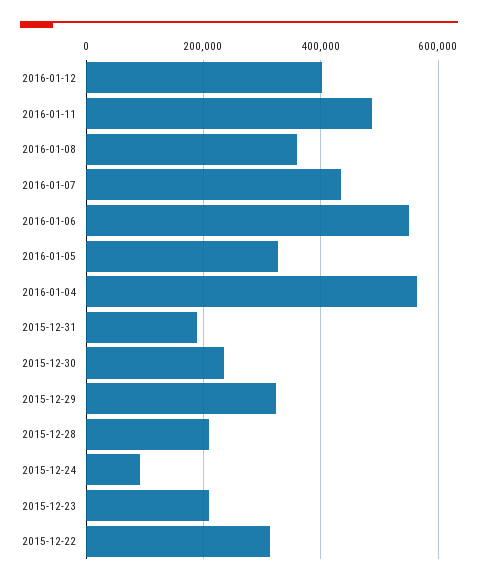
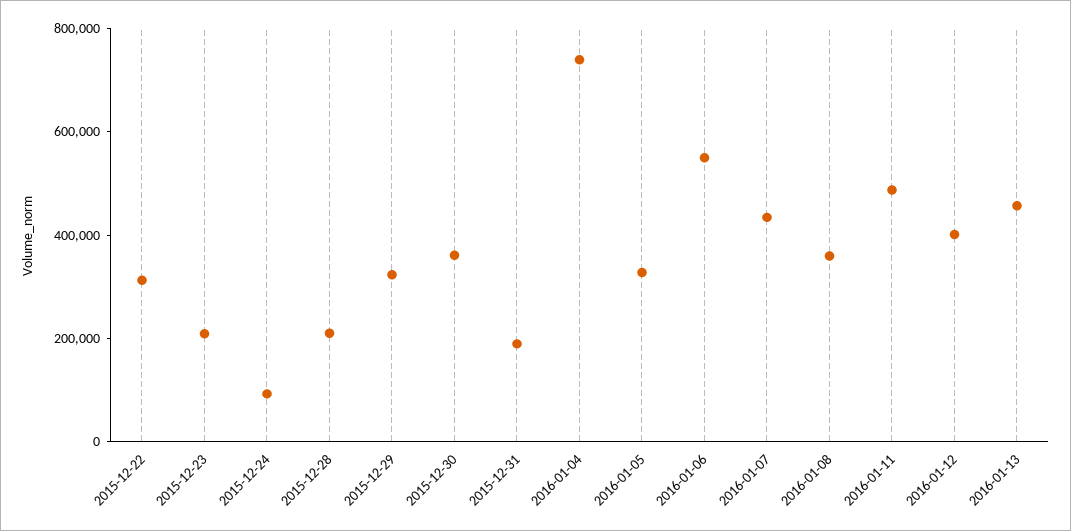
2016-01-04: 560000 -> 750000
2015-12-30: 240000 -> 350000
2016-01-13: none -> 450000

